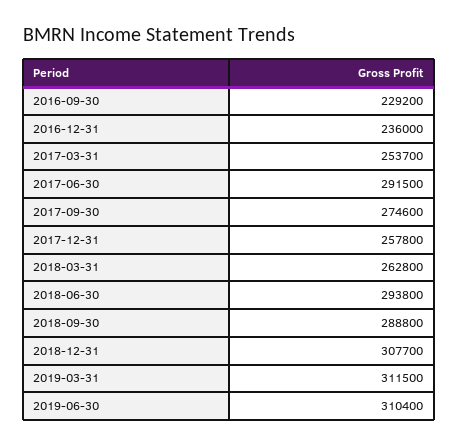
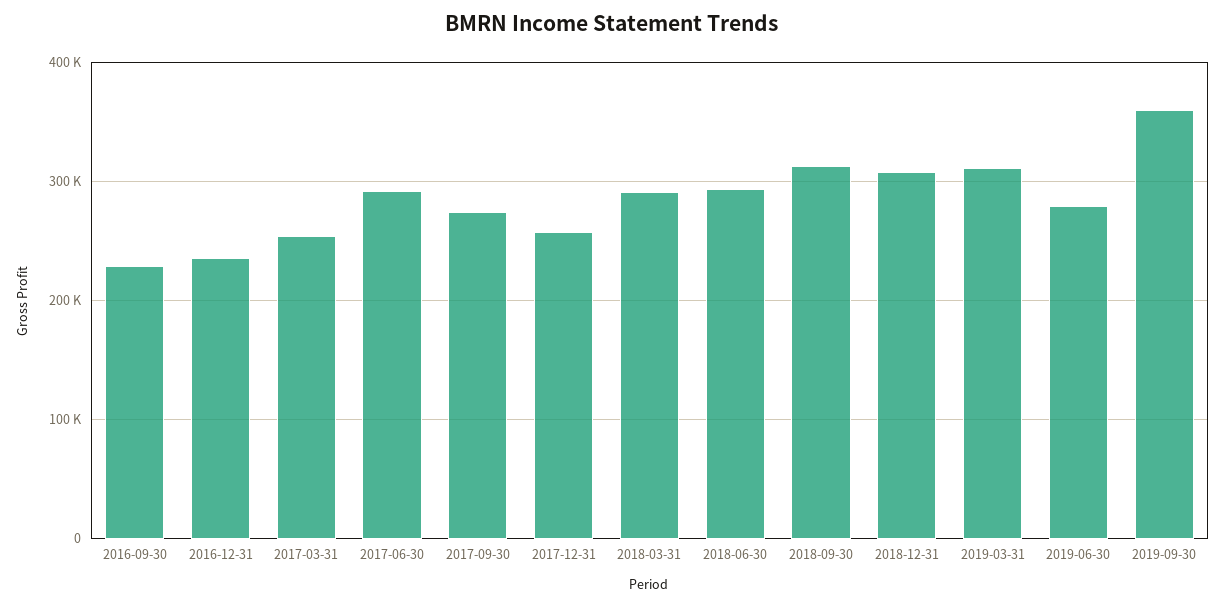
2018-03-31: 262800 -> 290000
2018-09-30: 288800 -> 310000
2019-06-30: 310400 -> 280000
2019-09-30: none -> 360000

